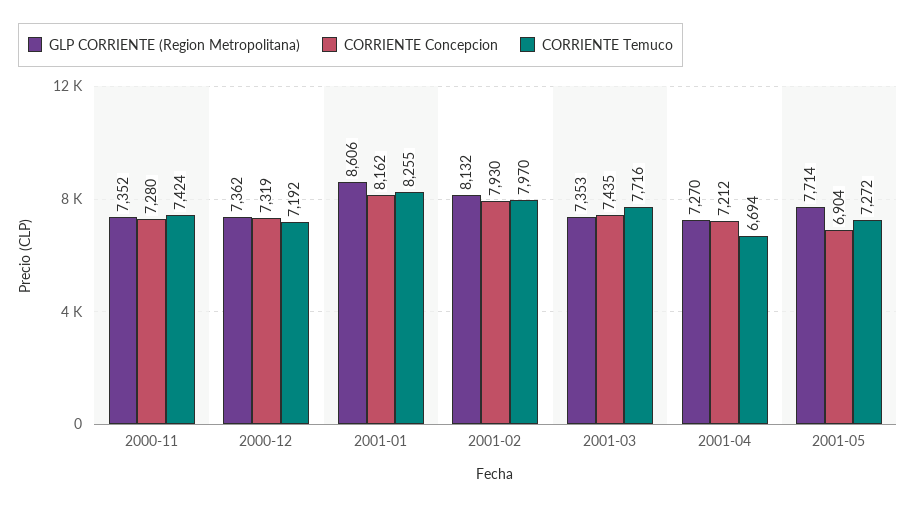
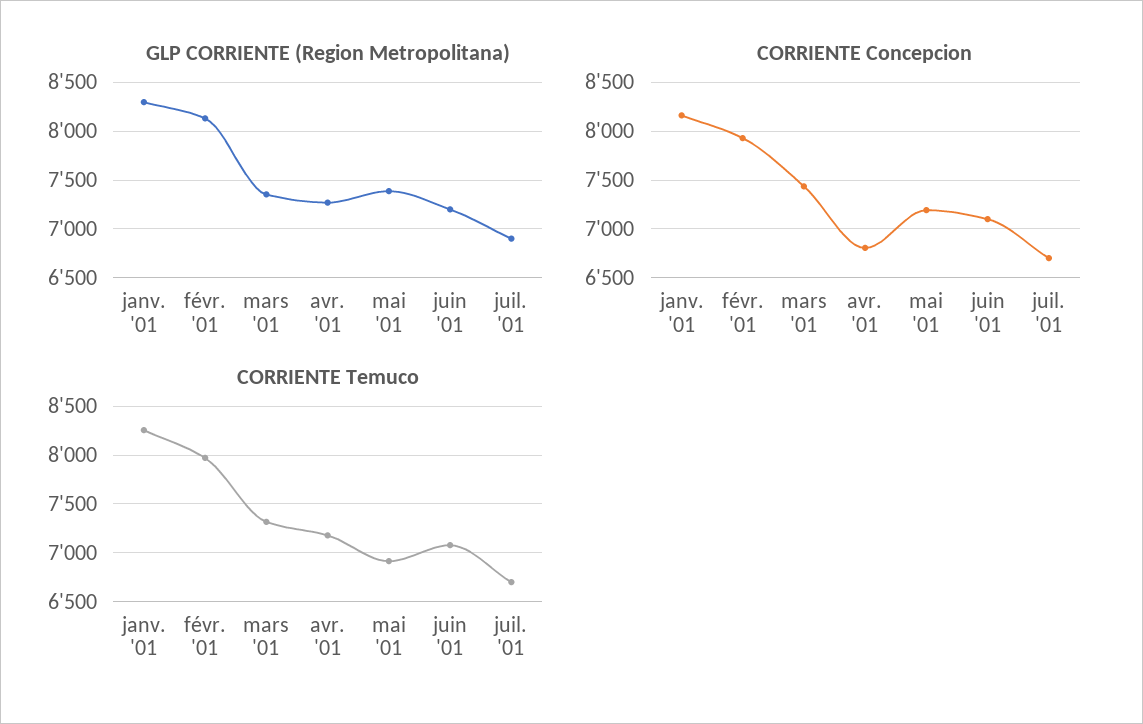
GLP CORRIENTE (Region Metropolitana), 2000-11: 7352 -> none
CORRIENTE Concepcion, 2000-11: 7280 -> none
CORRIENTE Temuco, 2000-11: 7424 -> none
GLP CORRIENTE (Region Metropolitana), 2000-12: 7362 -> none
CORRIENTE Concepcion, 2000-12: 7319 -> none
CORRIENTE Temuco, 2000-12: 7192 -> none
GLP CORRIENTE (Region Metropolitana), 2001-01: 8606 -> 8300
CORRIENTE Temuco, 2001-03: 7716 -> 7300
CORRIENTE Concepcion, 2001-04: 7212 -> 6800
CORRIENTE Temuco, 2001-04: 6694 -> 7200
GLP CORRIENTE (Region Metropolitana), 2001-05: 7714 -> 7400
CORRIENTE Concepcion, 2001-05: 6904 -> 7200
CORRIENTE Temuco, 2001-05: 7272 -> 6900
GLP CORRIENTE (Region Metropolitana), juin '01: none -> 7200
GLP CORRIENTE (Region Metropolitana), juil. '01: none -> 6900
CORRIENTE Concepcion, juin '01: none -> 7100
CORRIENTE Concepcion, juil. '01: none -> 6700
CORRIENTE Temuco, juin '01: none -> 7100
CORRIENTE Temuco, juil. '01: none -> 6700

